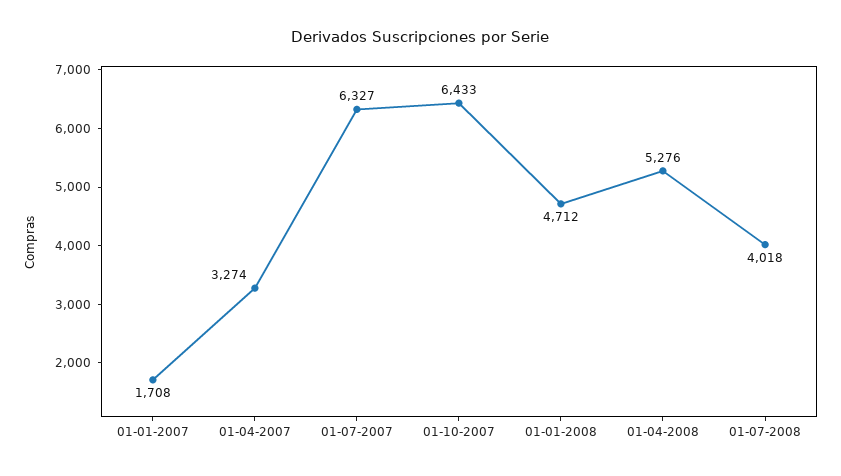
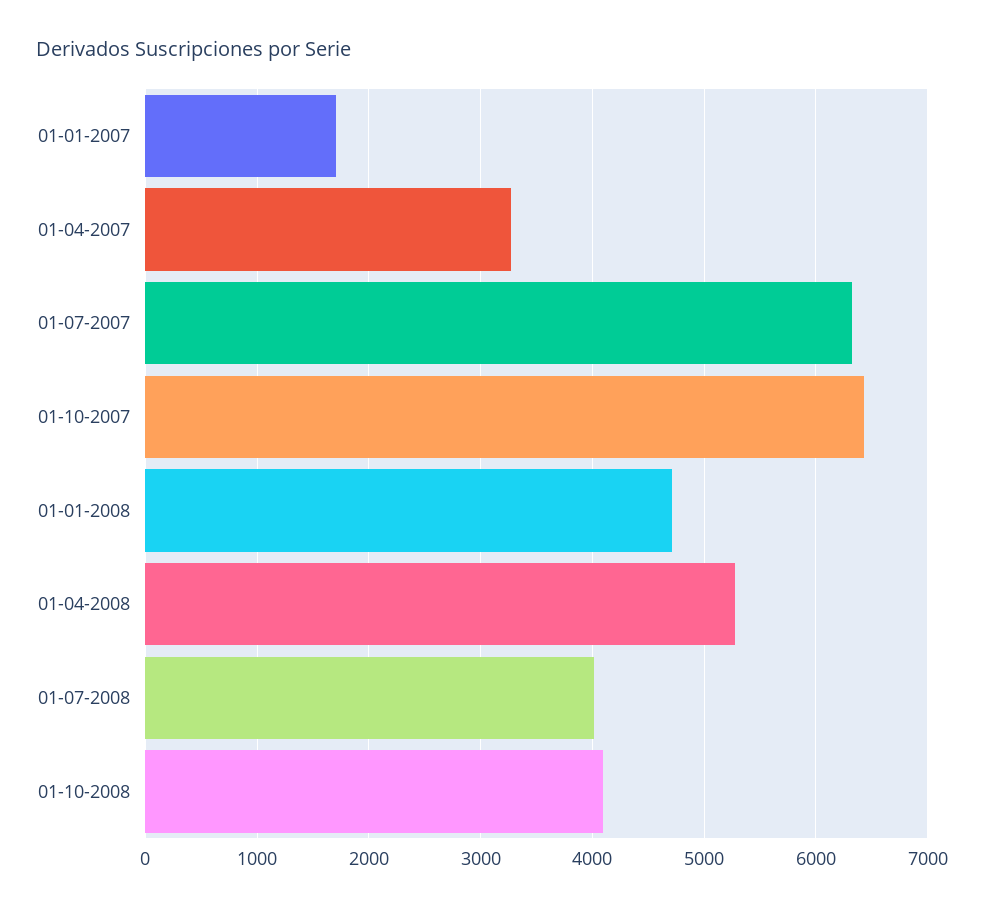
01-10-2008: none -> 4100

